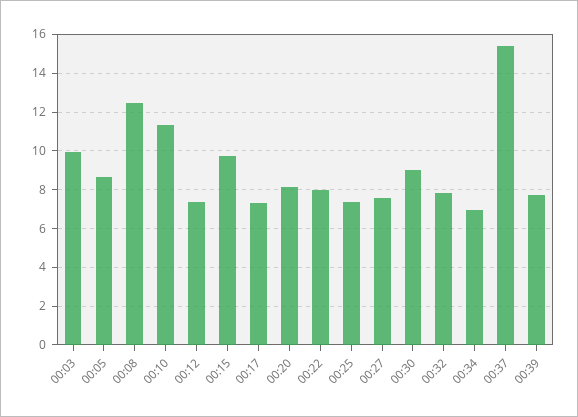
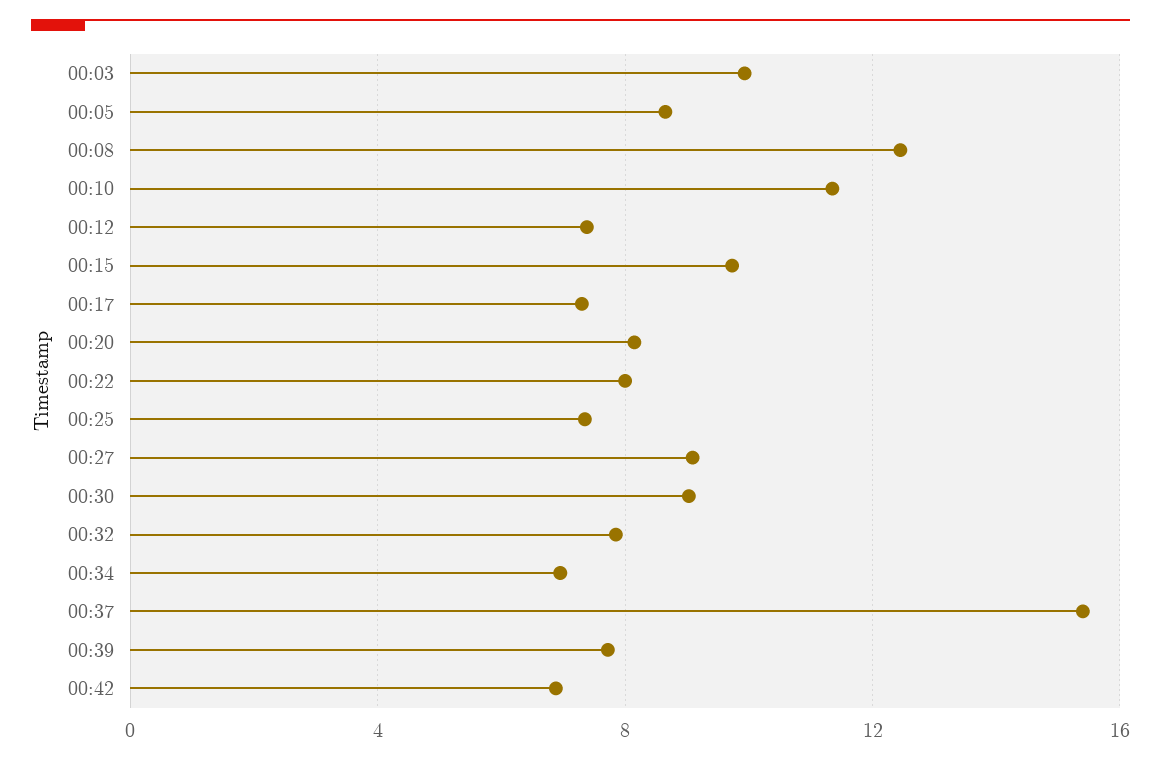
00:27: 7.5 -> 9
00:42: none -> 7

